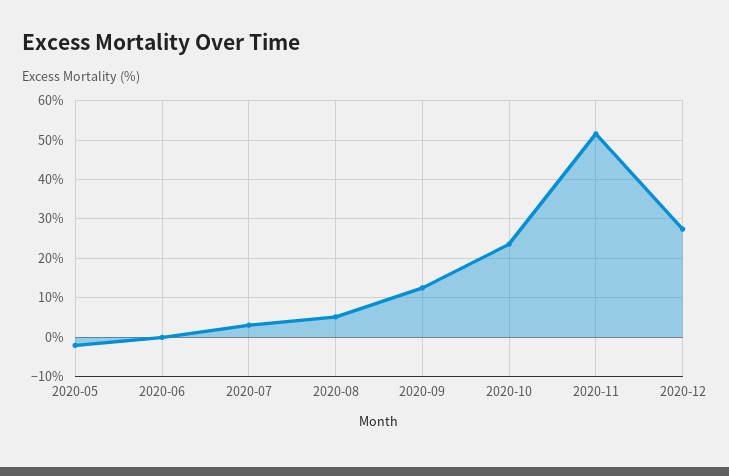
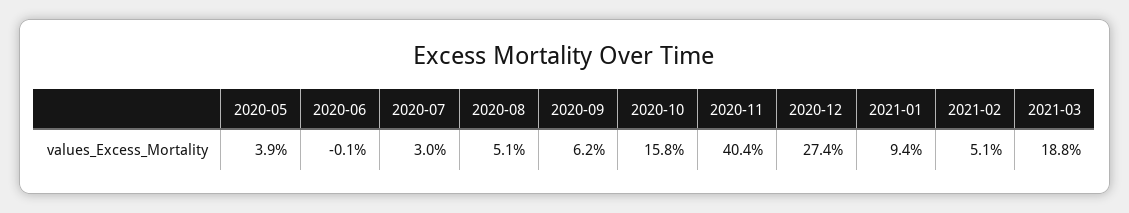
2020-05: -2 -> 3.9
2020-09: 12 -> 6.2
2020-10: 24 -> 15.8
2020-11: 52 -> 40.4
2021-01: none -> 9.4
2021-02: none -> 5.1
2021-03: none -> 18.8

